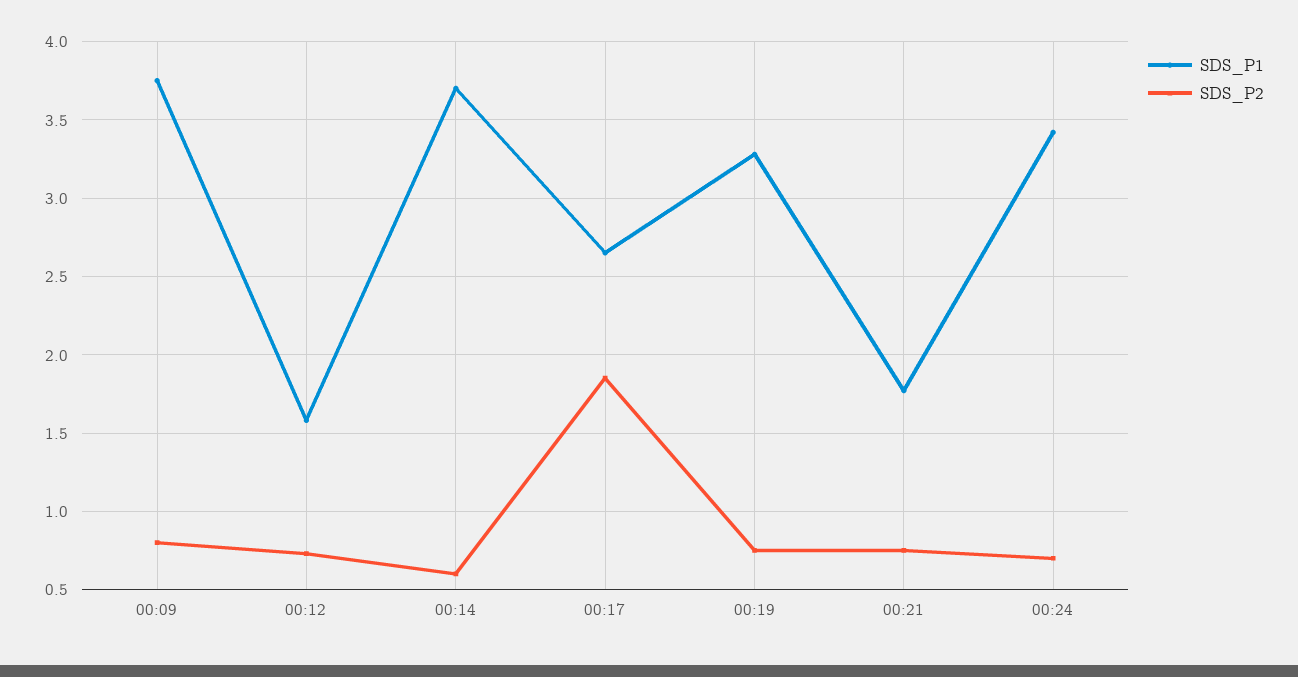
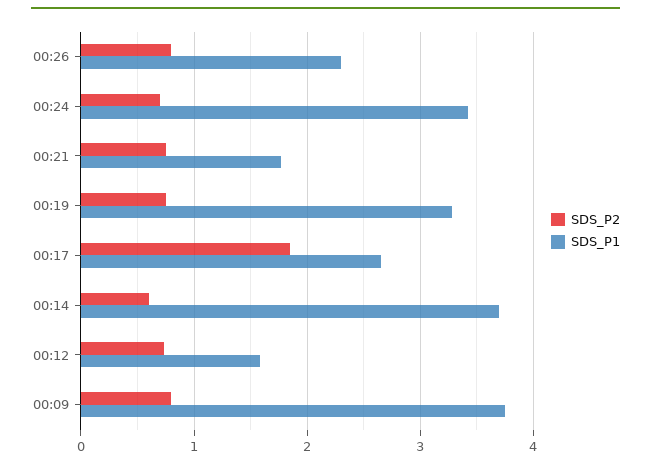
SDS_P2, 00:26: none -> 0.8
SDS_P1, 00:26: none -> 2.3

